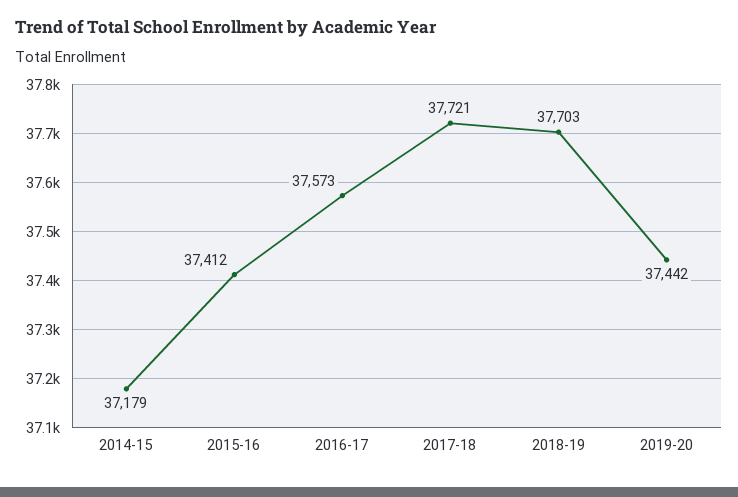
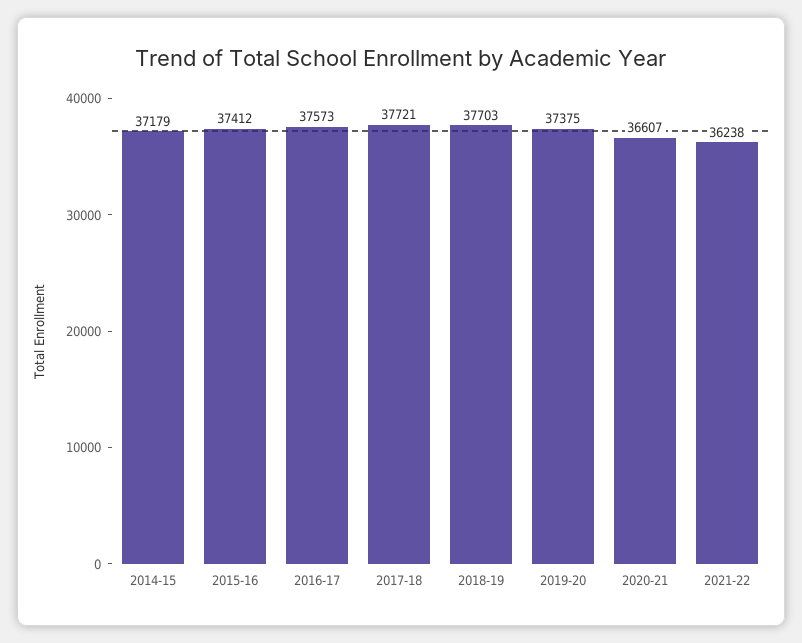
2019-20: 37442 -> 37375
2020-21: none -> 36607
2021-22: none -> 36238

